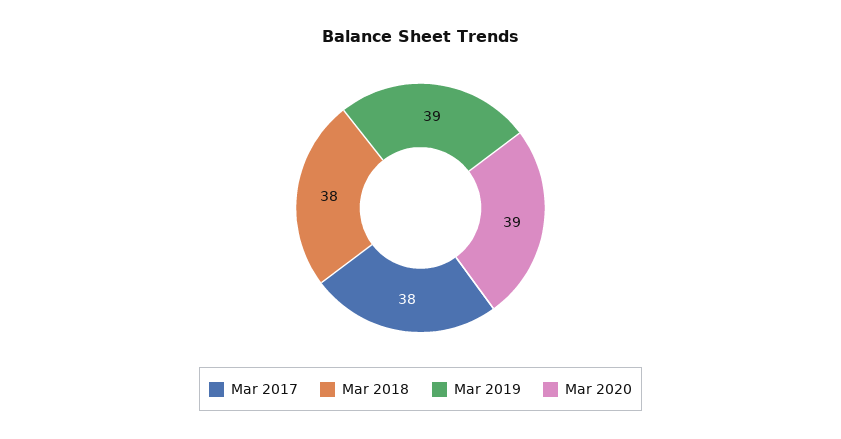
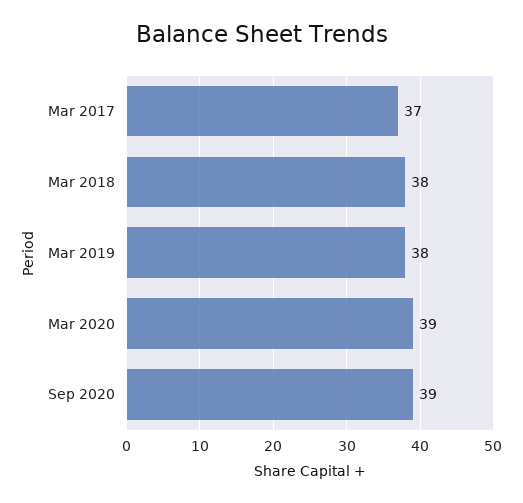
Mar 2017: 38 -> 37
Mar 2019: 39 -> 38
Sep 2020: none -> 39

